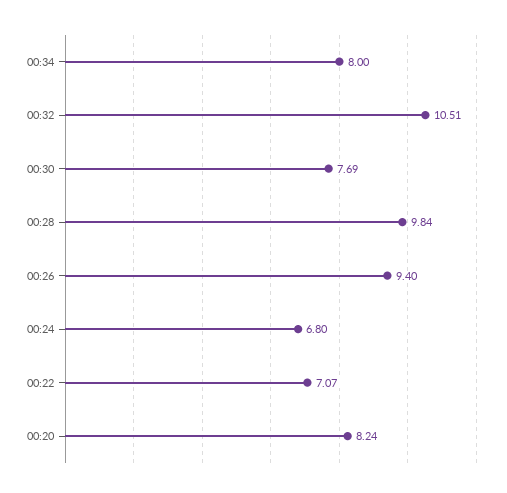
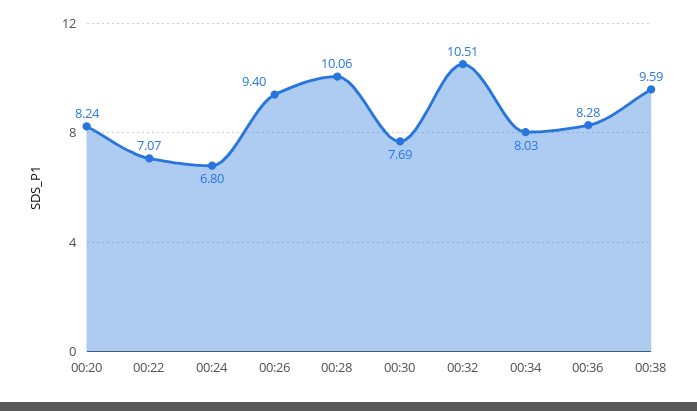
00:34: 8 -> 8.03
00:28: 9.84 -> 10.06
00:36: none -> 8.28
00:38: none -> 9.59

